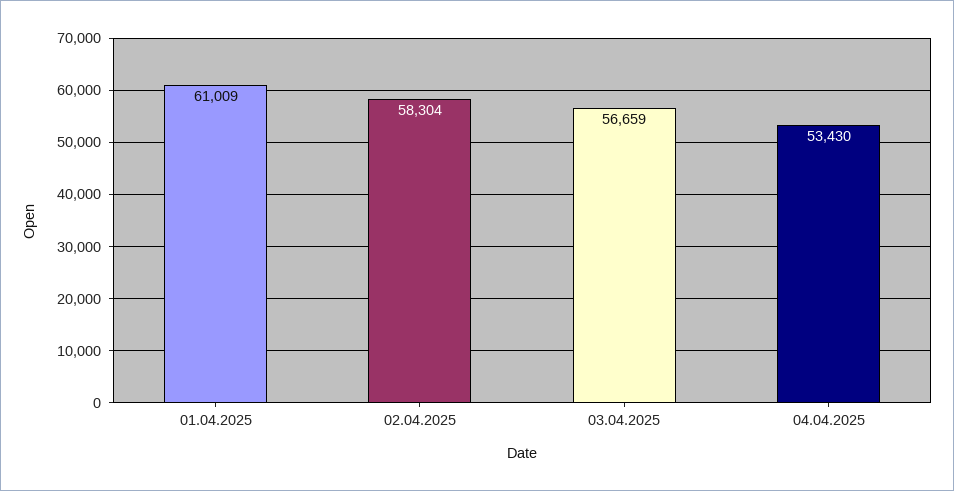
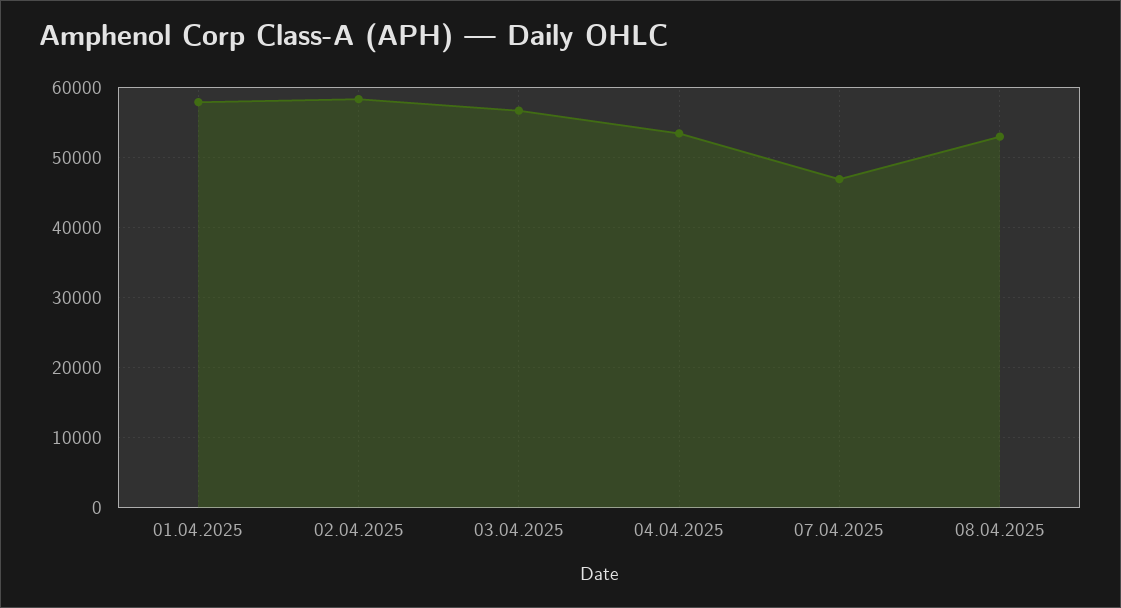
01.04.2025: 61009 -> 58000
07.04.2025: none -> 47000
08.04.2025: none -> 53000

